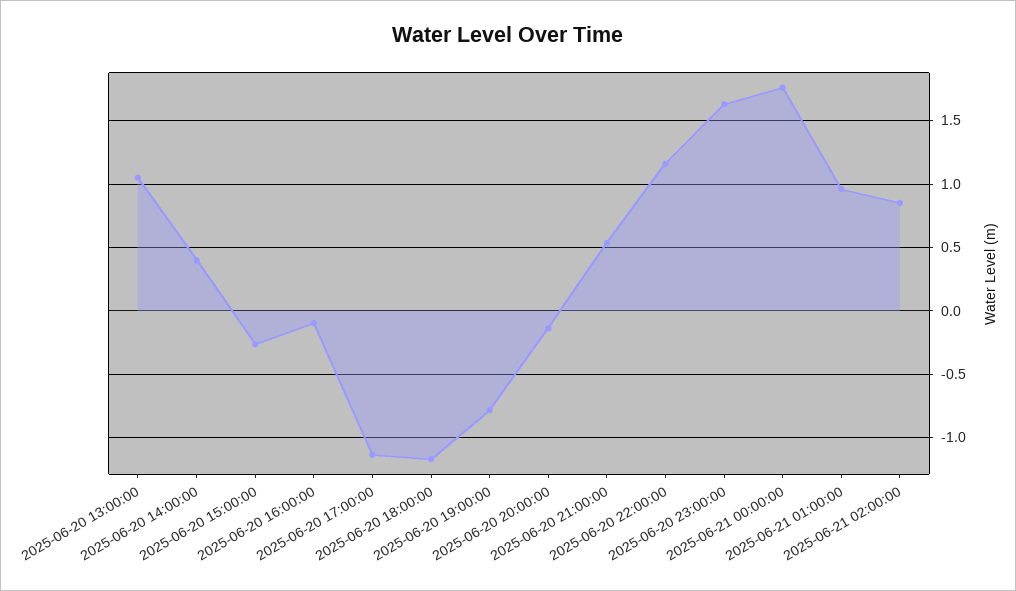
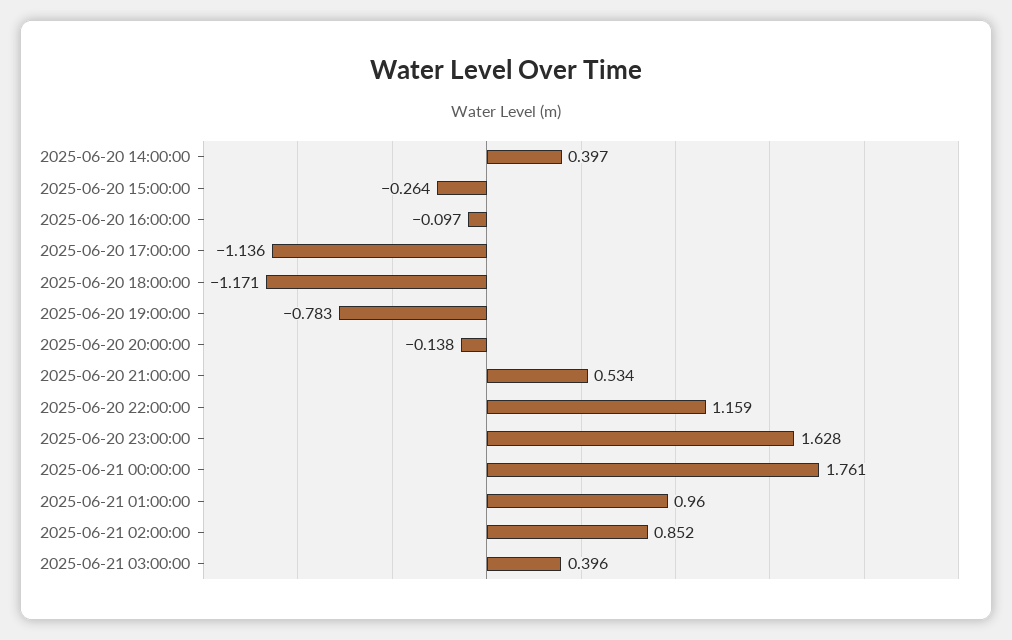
2025-06-20 13:00:00: 1.05 -> none
2025-06-21 03:00:00: none -> 0.396

